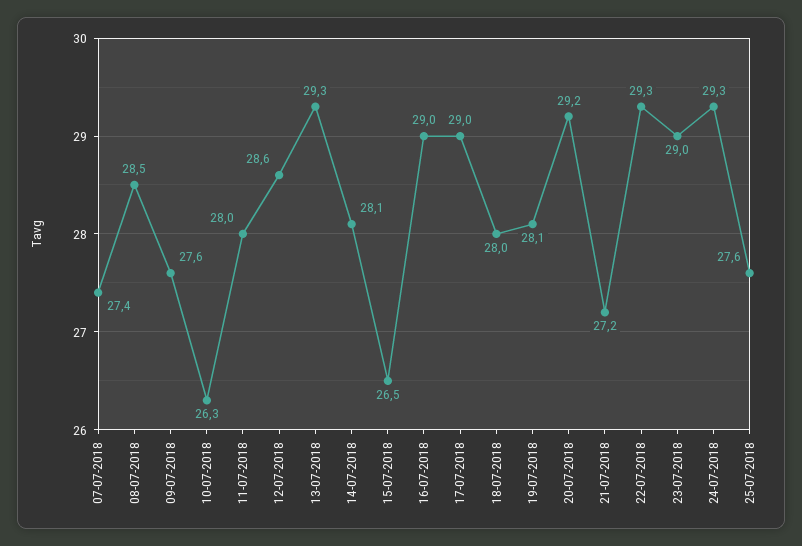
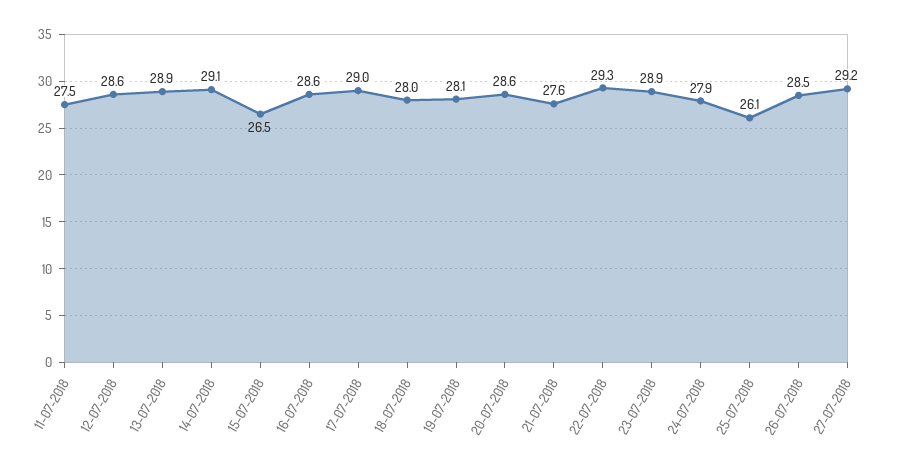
07-07-2018: 27.4 -> none
08-07-2018: 28.5 -> none
09-07-2018: 27.6 -> none
10-07-2018: 26.3 -> none
11-07-2018: 28 -> 27.5
13-07-2018: 29.3 -> 28.9
14-07-2018: 28.1 -> 29.1
16-07-2018: 29 -> 28.6
20-07-2018: 29.2 -> 28.6
21-07-2018: 27.2 -> 27.6
23-07-2018: 29 -> 28.9
24-07-2018: 29.3 -> 27.9
25-07-2018: 27.6 -> 26.1
26-07-2018: none -> 28.5
27-07-2018: none -> 29.2

